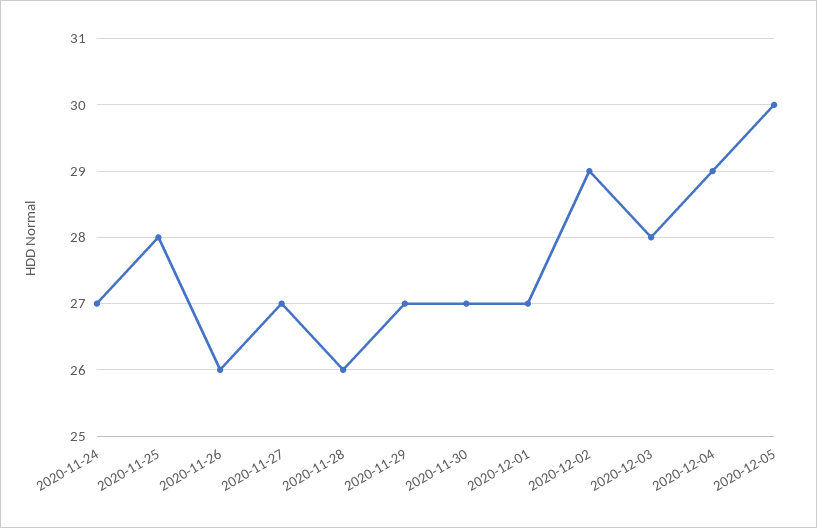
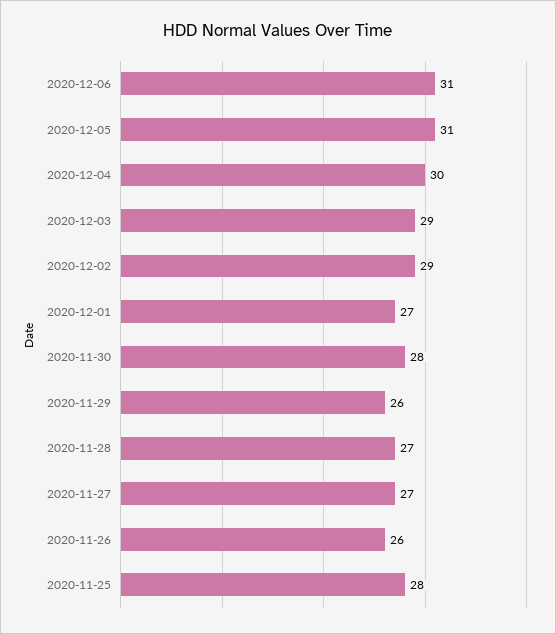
2020-11-24: 27 -> none
2020-11-28: 26 -> 27
2020-11-29: 27 -> 26
2020-11-30: 27 -> 28
2020-12-03: 28 -> 29
2020-12-04: 29 -> 30
2020-12-05: 30 -> 31
2020-12-06: none -> 31

